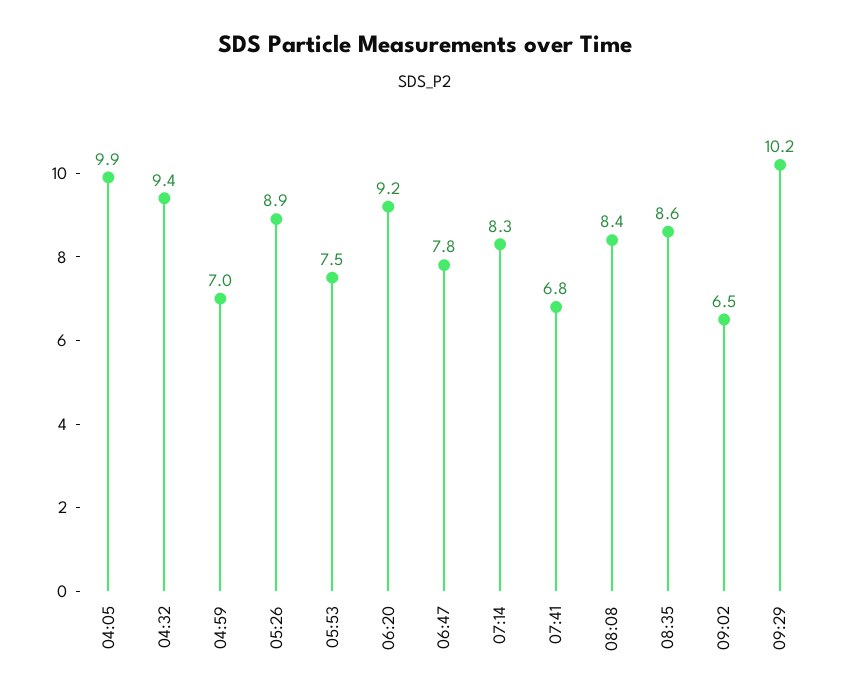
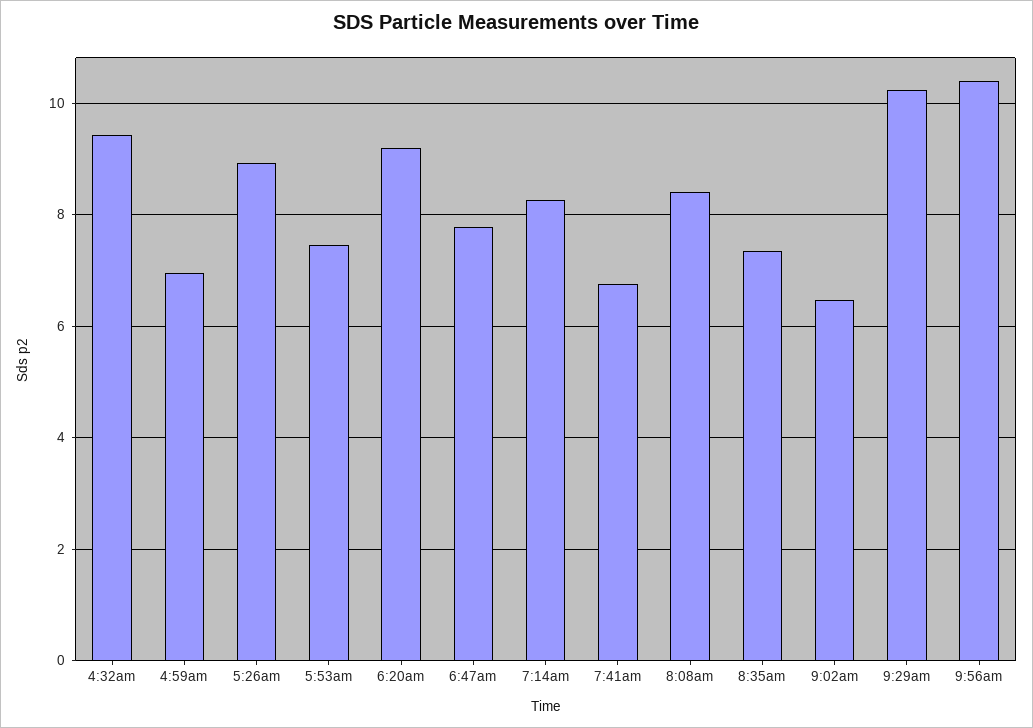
04:05: 9.9 -> none
08:35: 8.6 -> 7.4
9:56am: none -> 10.4

